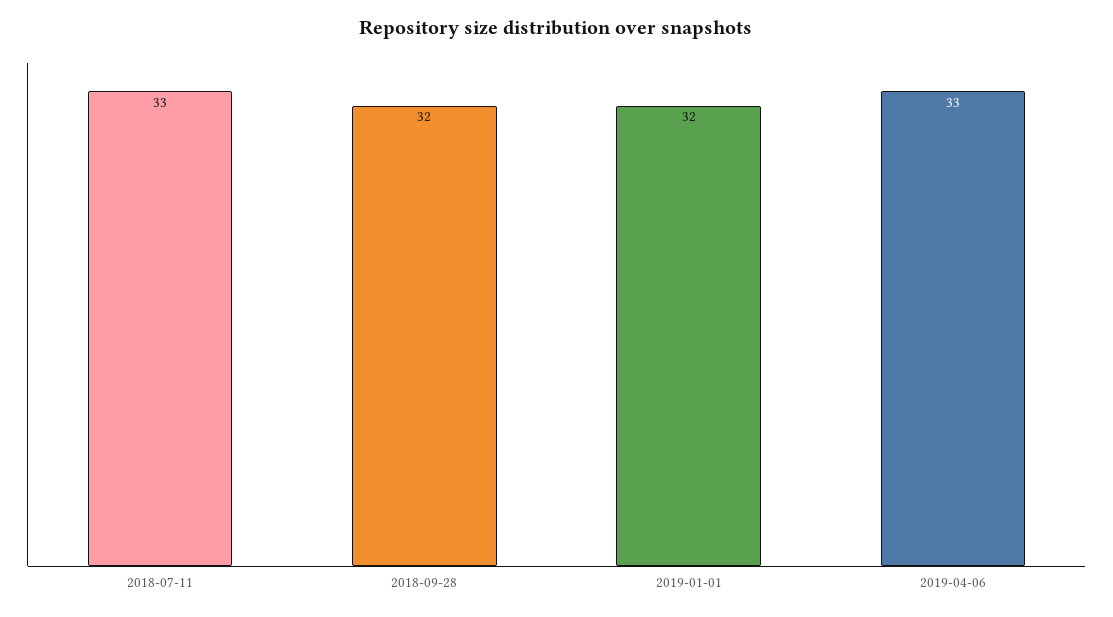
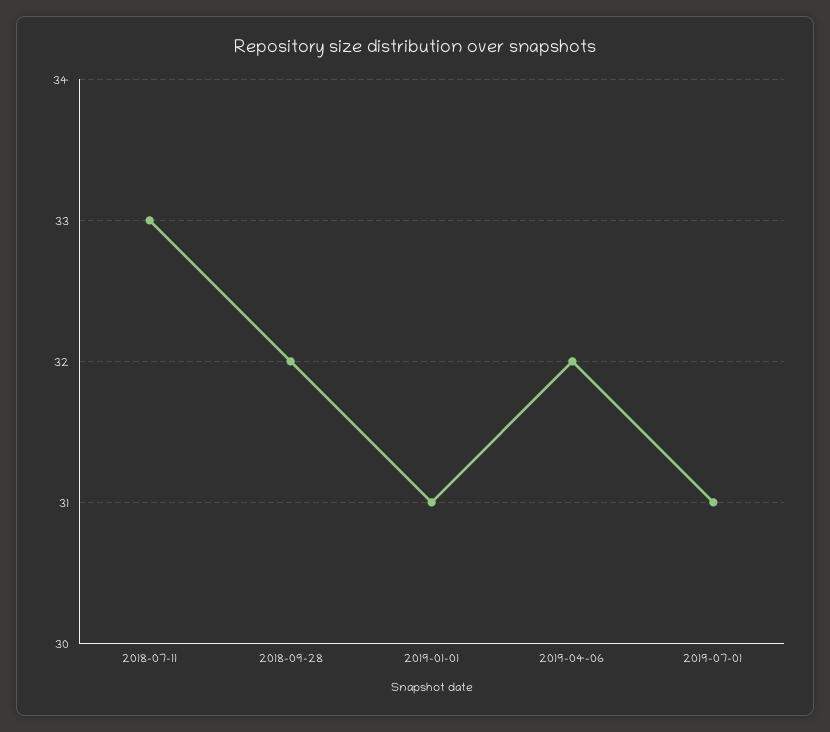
2019-01-01: 32 -> 31
2019-04-06: 33 -> 32
2019-07-01: none -> 31

